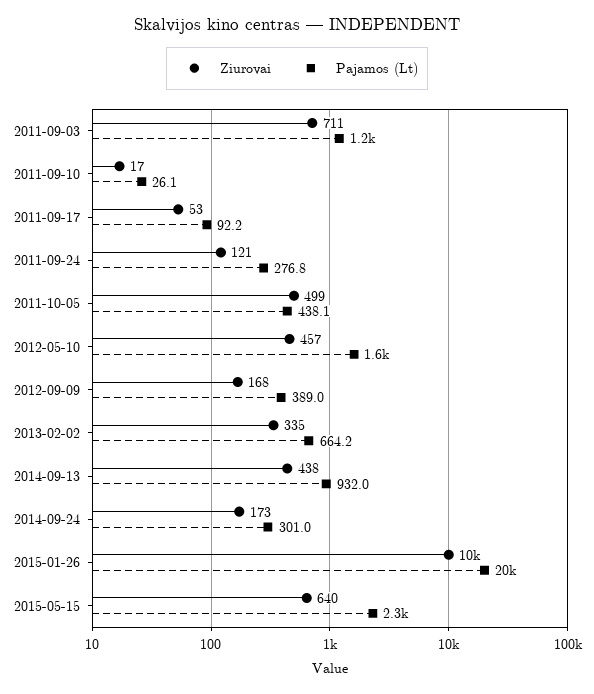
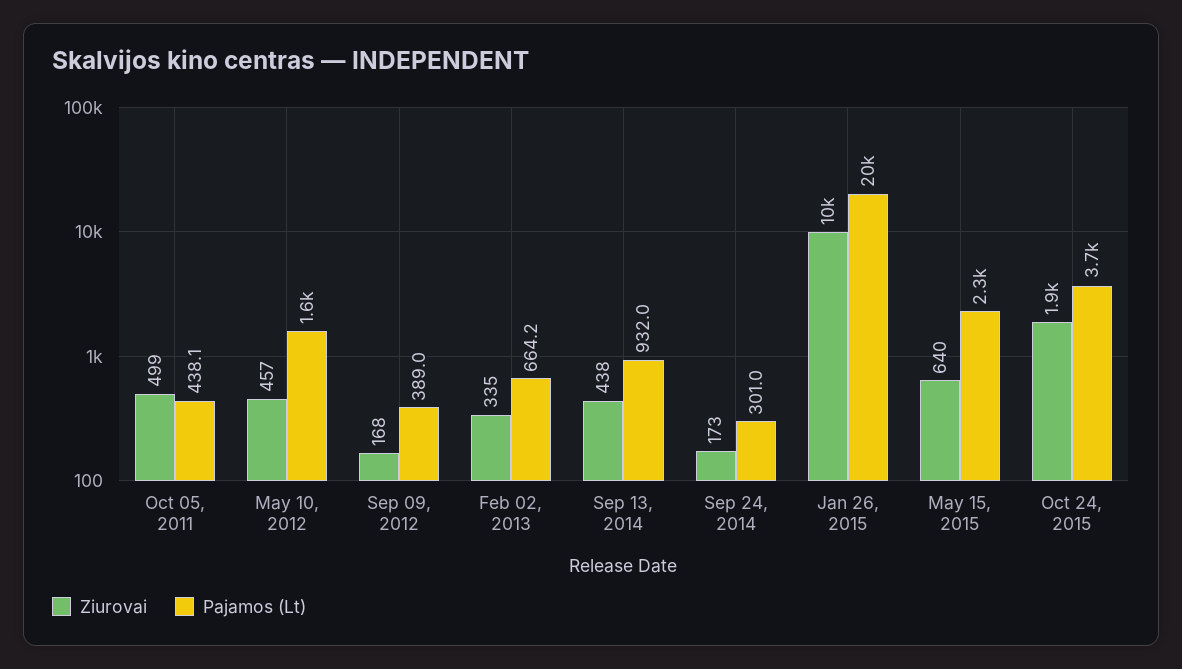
Ziurovai, 2011-09-03: 711 -> none
Pajamos (Lt), 2011-09-03: 1200 -> none
Ziurovai, 2011-09-10: 17 -> none
Pajamos (Lt), 2011-09-10: 26.1 -> none
Ziurovai, 2011-09-17: 53 -> none
Pajamos (Lt), 2011-09-17: 92.2 -> none
Ziurovai, 2011-09-24: 121 -> none
Pajamos (Lt), 2011-09-24: 276.8 -> none
Ziurovai, Oct 24, 2015: none -> 1900
Pajamos (Lt), Oct 24, 2015: none -> 3700

